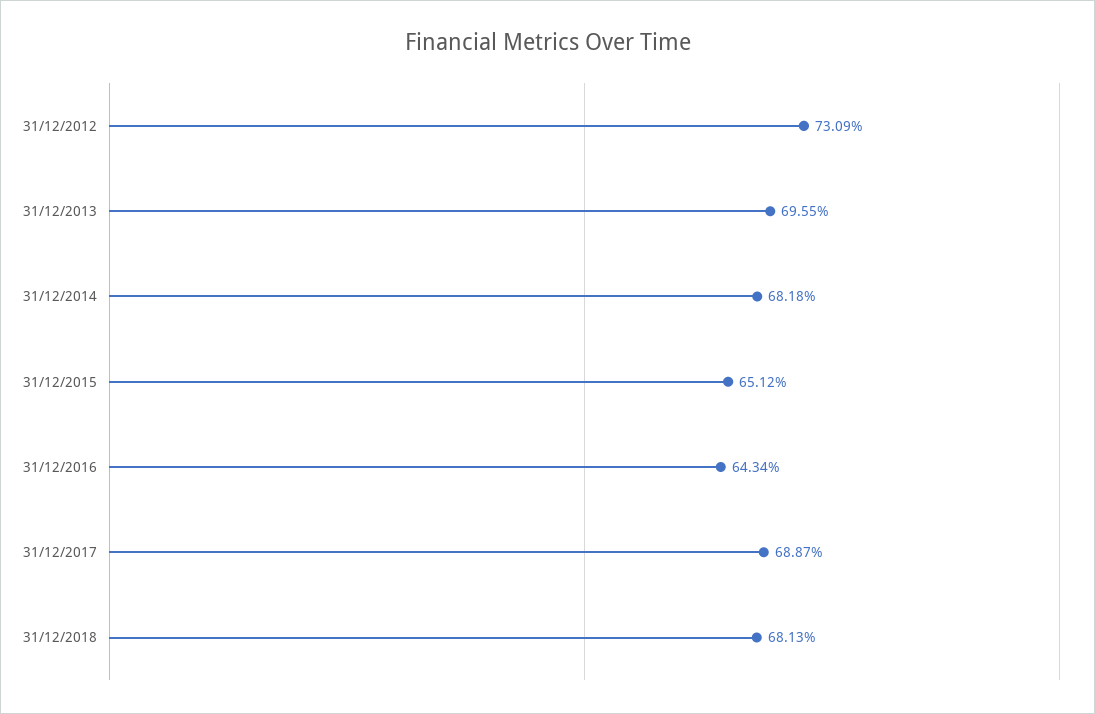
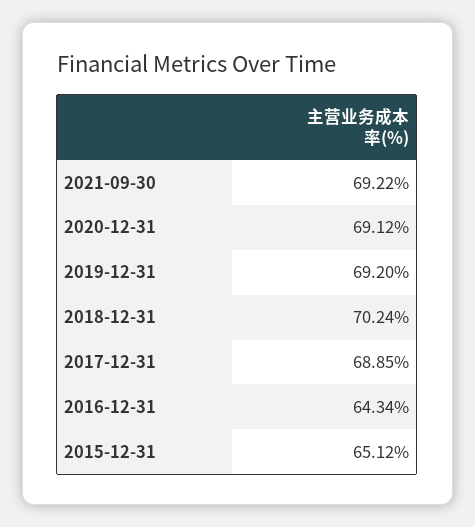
31/12/2012: 73.09 -> none
31/12/2013: 69.55 -> none
31/12/2014: 68.18 -> none
31/12/2017: 68.87 -> 68.85
31/12/2018: 68.13 -> 70.24
2021-09-30: none -> 69.22
2020-12-31: none -> 69.12
2019-12-31: none -> 69.2

